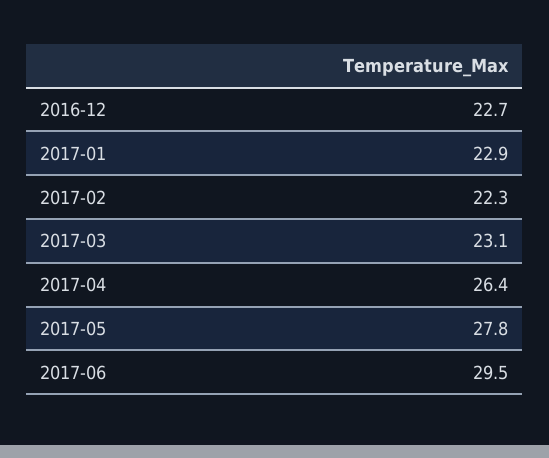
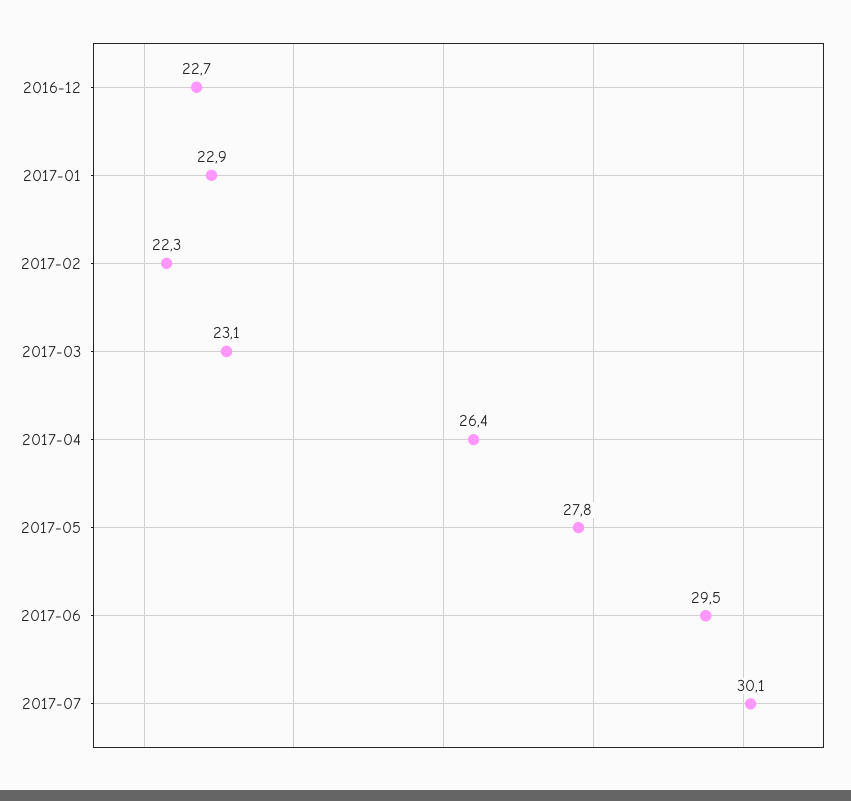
2017-07: none -> 30.1

